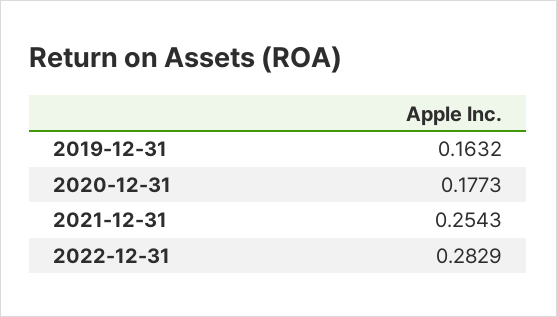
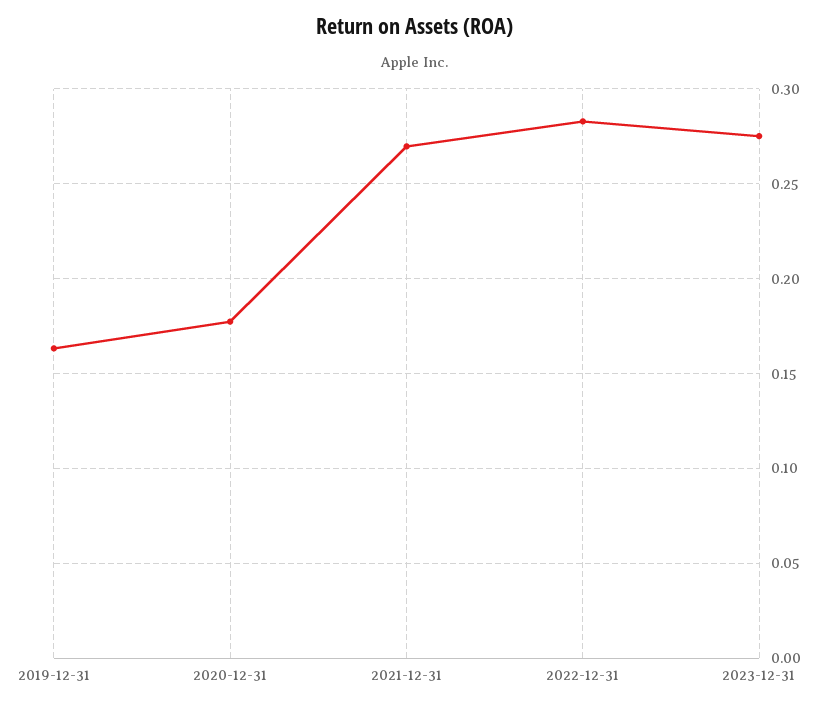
2021-12-31: 0.2543 -> 0.27
2023-12-31: none -> 0.275

